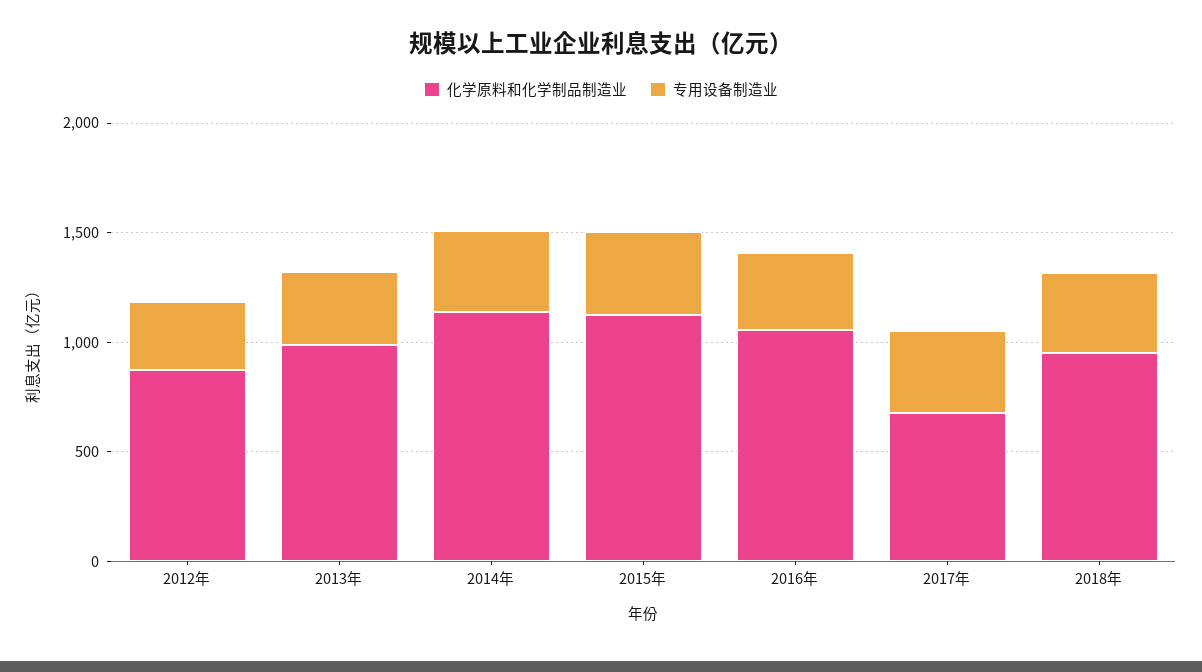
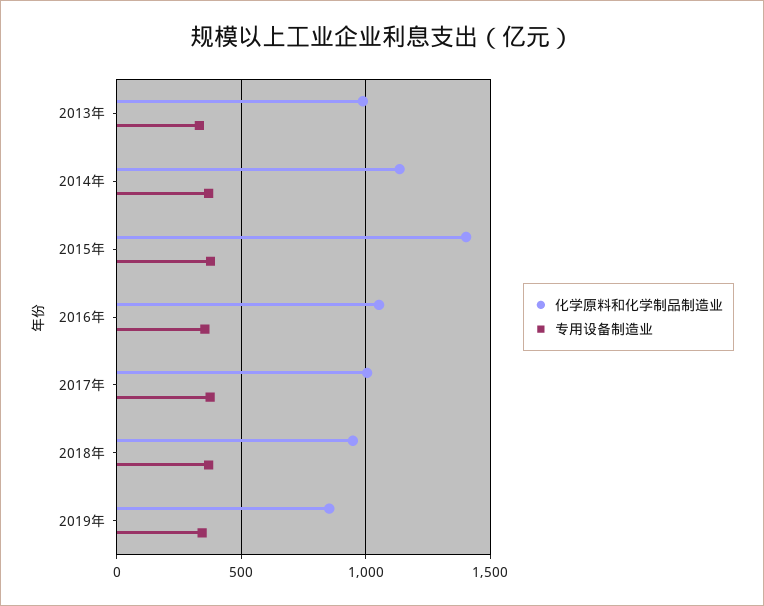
化学原料和化学制品制造业, 2012年: 900 -> none
专用设备制造业, 2012年: 300 -> none
化学原料和化学制品制造业, 2015年: 1100 -> 1400
化学原料和化学制品制造业, 2017年: 700 -> 1000
化学原料和化学制品制造业, 2019年: none -> 850
专用设备制造业, 2019年: none -> 350

